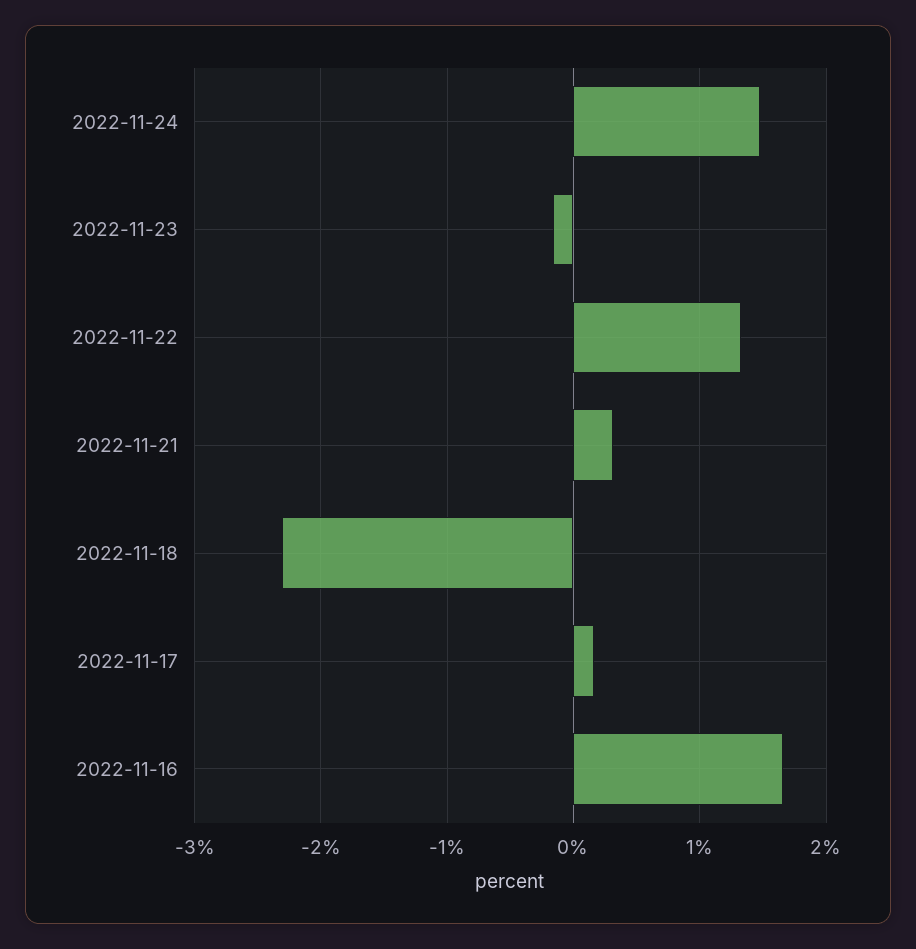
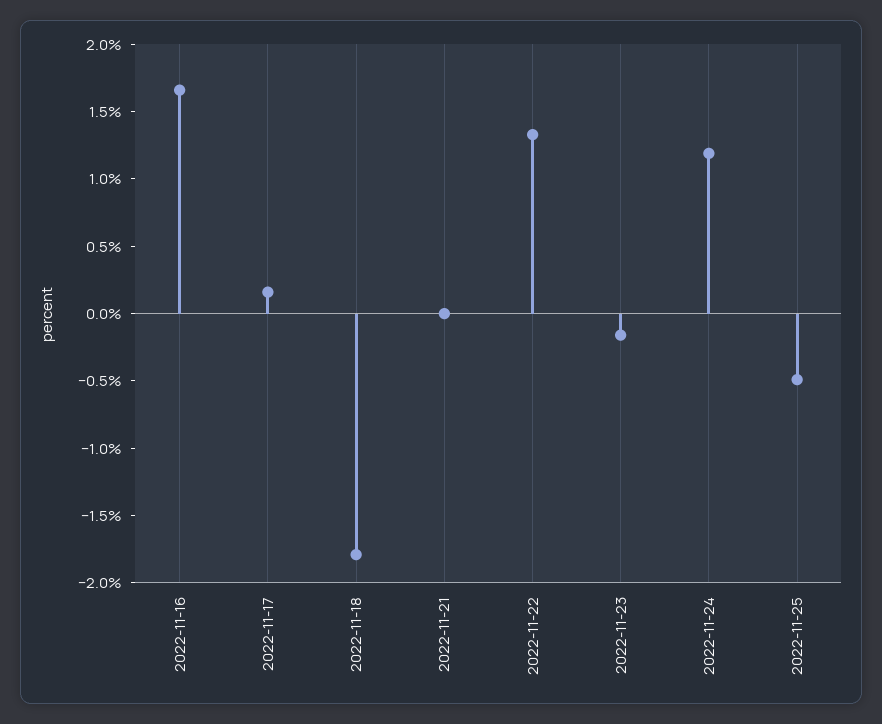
2022-11-24: 1.5 -> 1.2
2022-11-21: 0.3 -> 0
2022-11-18: -2.3 -> -1.8
2022-11-25: none -> -0.5

